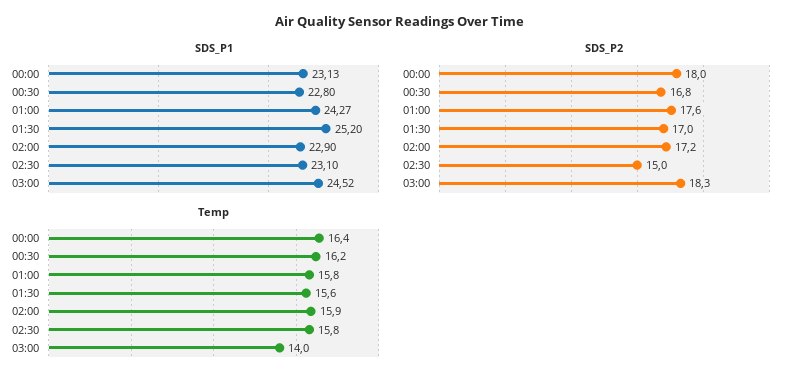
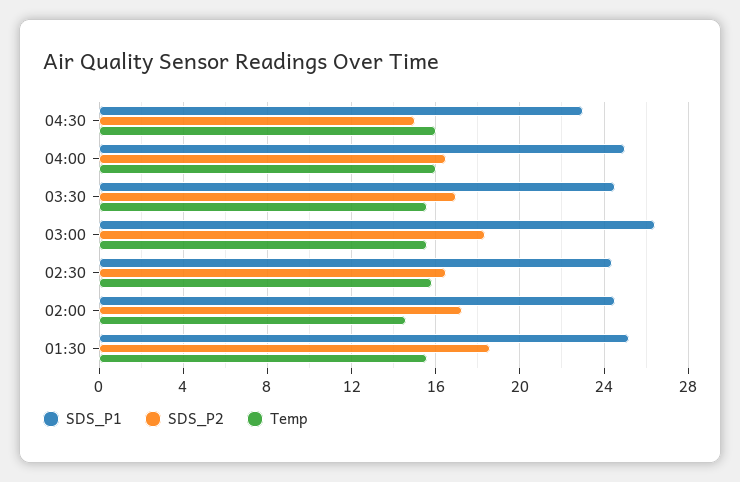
SDS_P1, 00:00: 23.13 -> none
SDS_P1, 00:30: 22.8 -> none
SDS_P1, 01:00: 24.27 -> none
SDS_P1, 02:00: 22.9 -> 24.5
SDS_P1, 02:30: 23.1 -> 24.5
SDS_P1, 03:00: 24.52 -> 26.5
SDS_P2, 00:00: 18 -> none
SDS_P2, 00:30: 16.8 -> none
SDS_P2, 01:00: 17.6 -> none
SDS_P2, 01:30: 17 -> 18.5
SDS_P2, 02:30: 15 -> 16.5
Temp, 00:00: 16.4 -> none
Temp, 00:30: 16.2 -> none
Temp, 01:00: 15.8 -> none
Temp, 02:00: 15.9 -> 14.5
Temp, 03:00: 14 -> 15.5
SDS_P1, 04:30: none -> 23
SDS_P2, 04:30: none -> 15
Temp, 04:30: none -> 16
SDS_P1, 04:00: none -> 25
SDS_P2, 04:00: none -> 16.5
Temp, 04:00: none -> 16
SDS_P1, 03:30: none -> 24.5
SDS_P2, 03:30: none -> 17
Temp, 03:30: none -> 15.5

